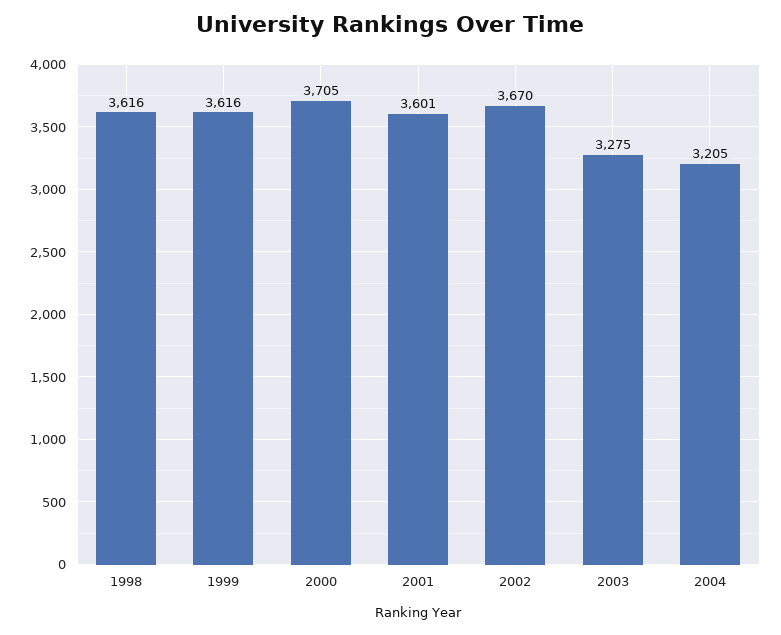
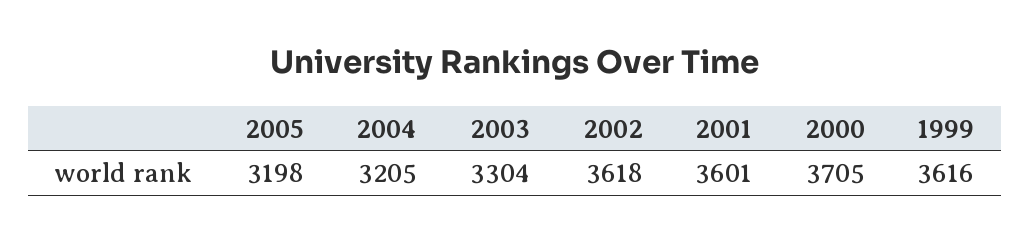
1998: 3616 -> none
2002: 3670 -> 3618
2003: 3275 -> 3304
2005: none -> 3198

